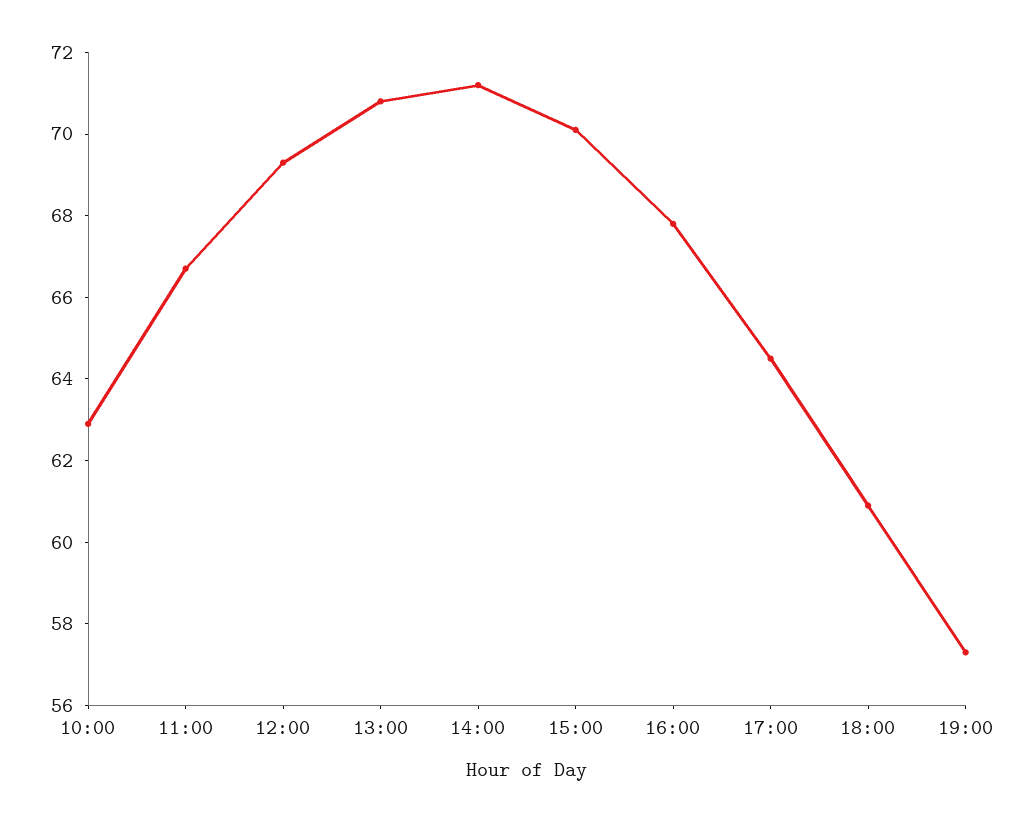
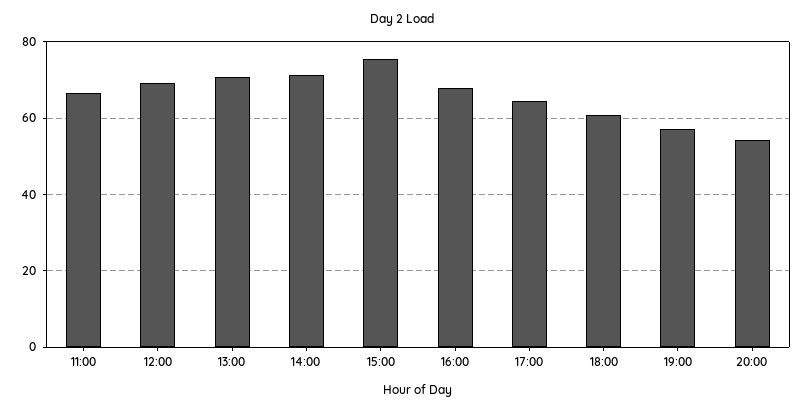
10:00: 63 -> none
15:00: 70 -> 76
20:00: none -> 54

